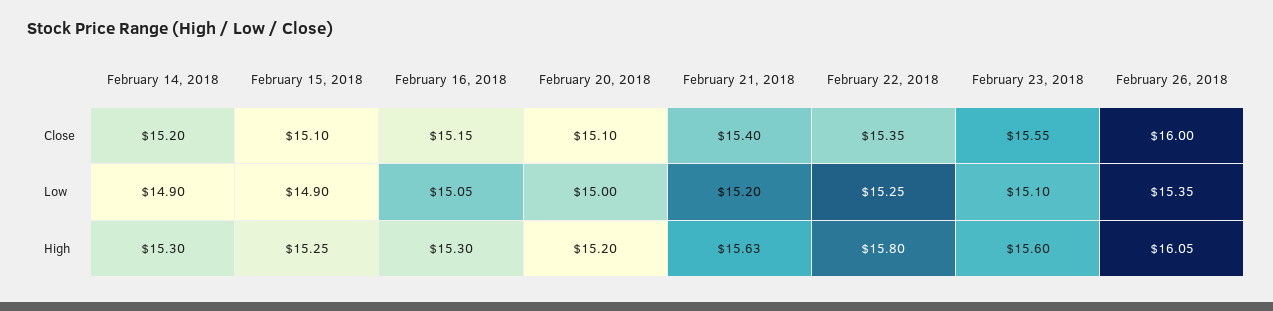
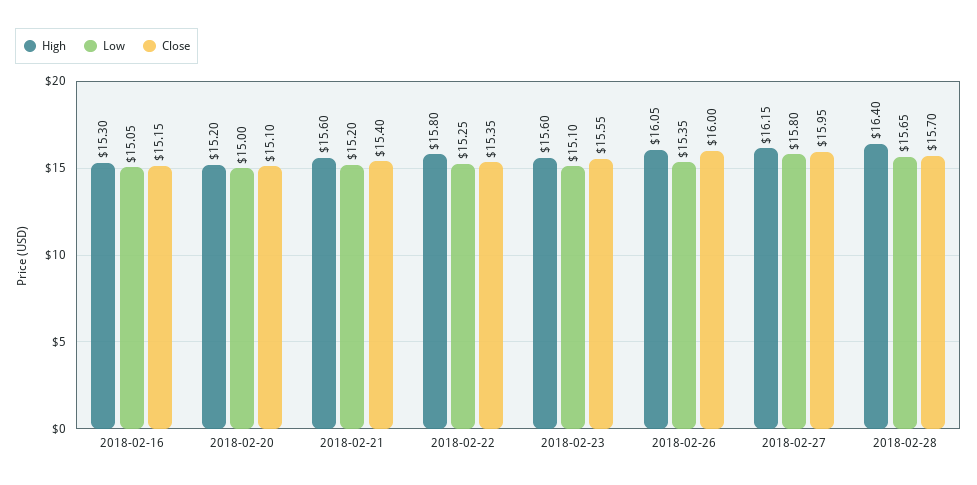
Close, February 14, 2018: 15.2 -> none
Close, February 15, 2018: 15.1 -> none
Low, February 14, 2018: 14.9 -> none
Low, February 15, 2018: 14.9 -> none
High, February 14, 2018: 15.3 -> none
High, February 15, 2018: 15.25 -> none
High, February 21, 2018: 15.63 -> 15.6
High, 2018-02-27: none -> 16.15
Low, 2018-02-27: none -> 15.8
Close, 2018-02-27: none -> 15.95
High, 2018-02-28: none -> 16.4
Low, 2018-02-28: none -> 15.65
Close, 2018-02-28: none -> 15.7

